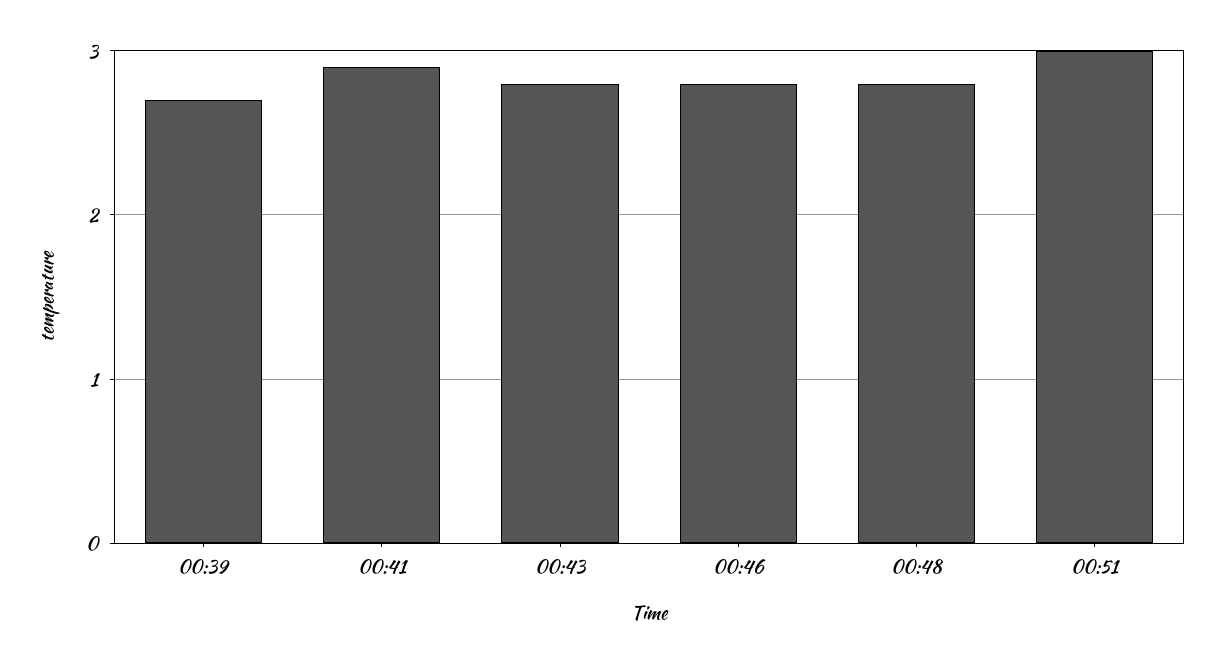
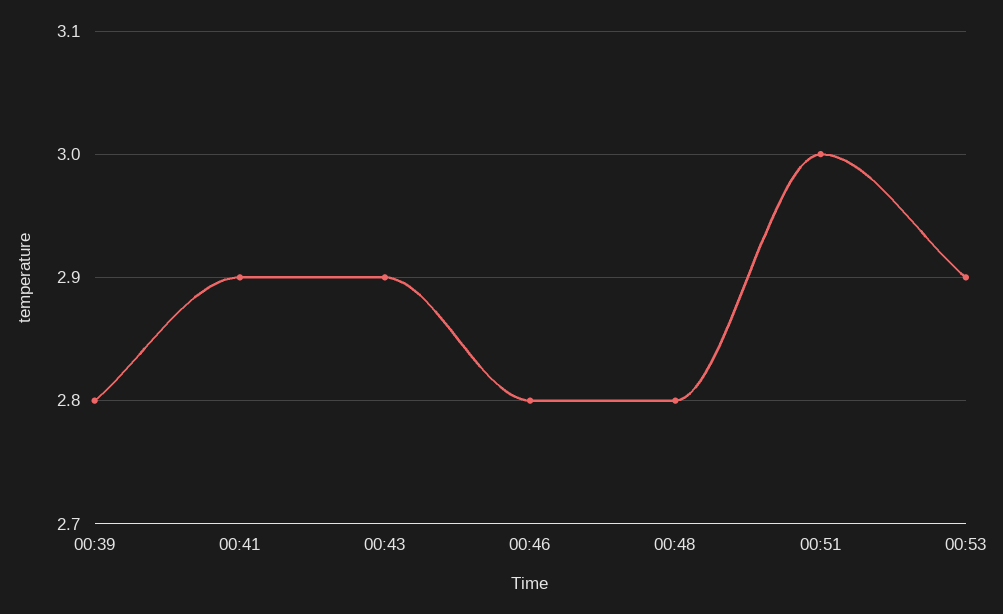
00:39: 2.7 -> 2.8
00:43: 2.8 -> 2.9
00:53: none -> 2.9

